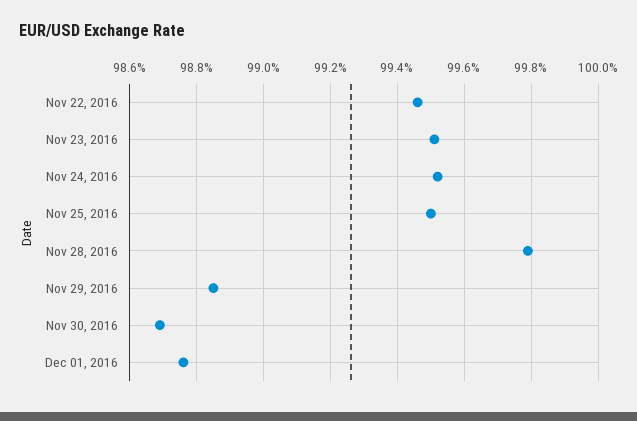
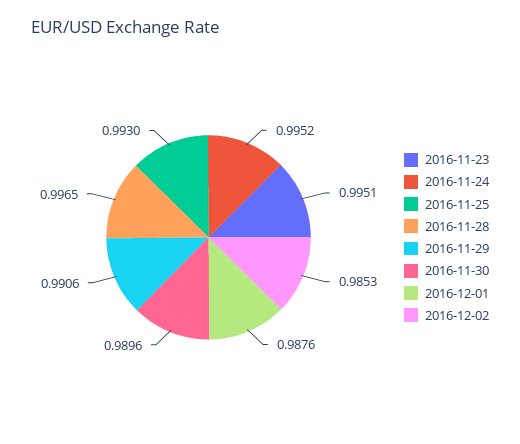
Nov 22, 2016: 0.9945 -> none
Nov 25, 2016: 0.995 -> 0.993
Nov 28, 2016: 0.998 -> 0.9965
Nov 29, 2016: 0.9885 -> 0.9906
Nov 30, 2016: 0.987 -> 0.9896
2016-12-02: none -> 0.9853

